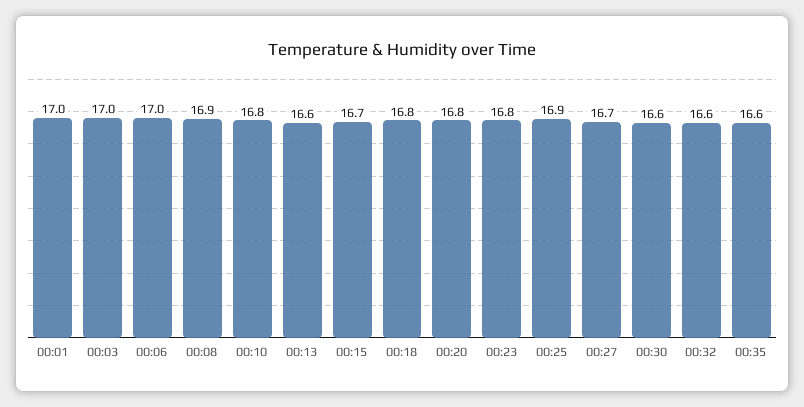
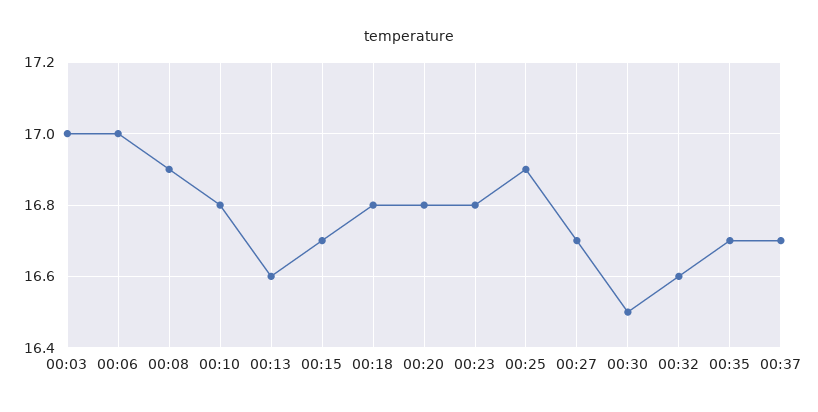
00:01: 17 -> none
00:30: 16.6 -> 16.5
00:35: 16.6 -> 16.7
00:37: none -> 16.7

